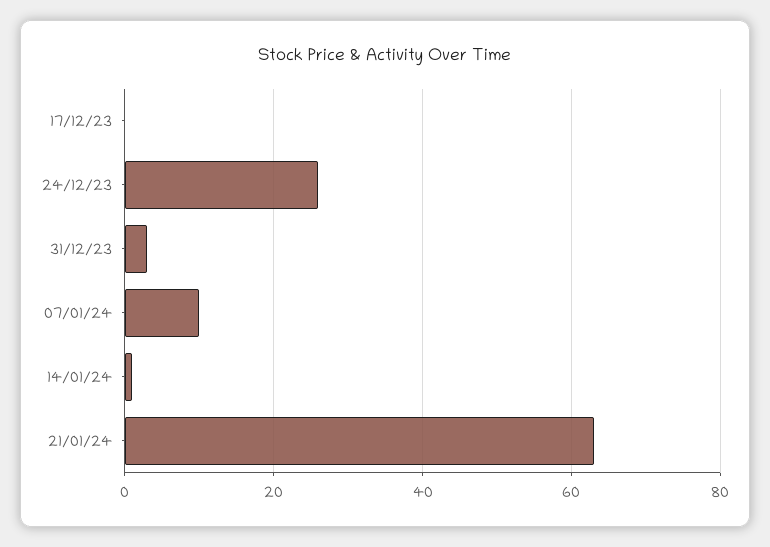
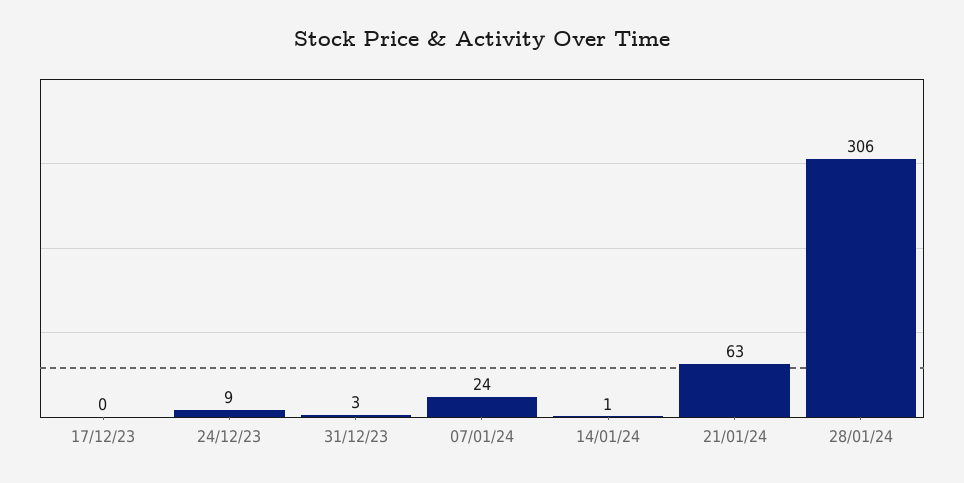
24/12/23: 25 -> 9
07/01/24: 10 -> 24
28/01/24: none -> 306

